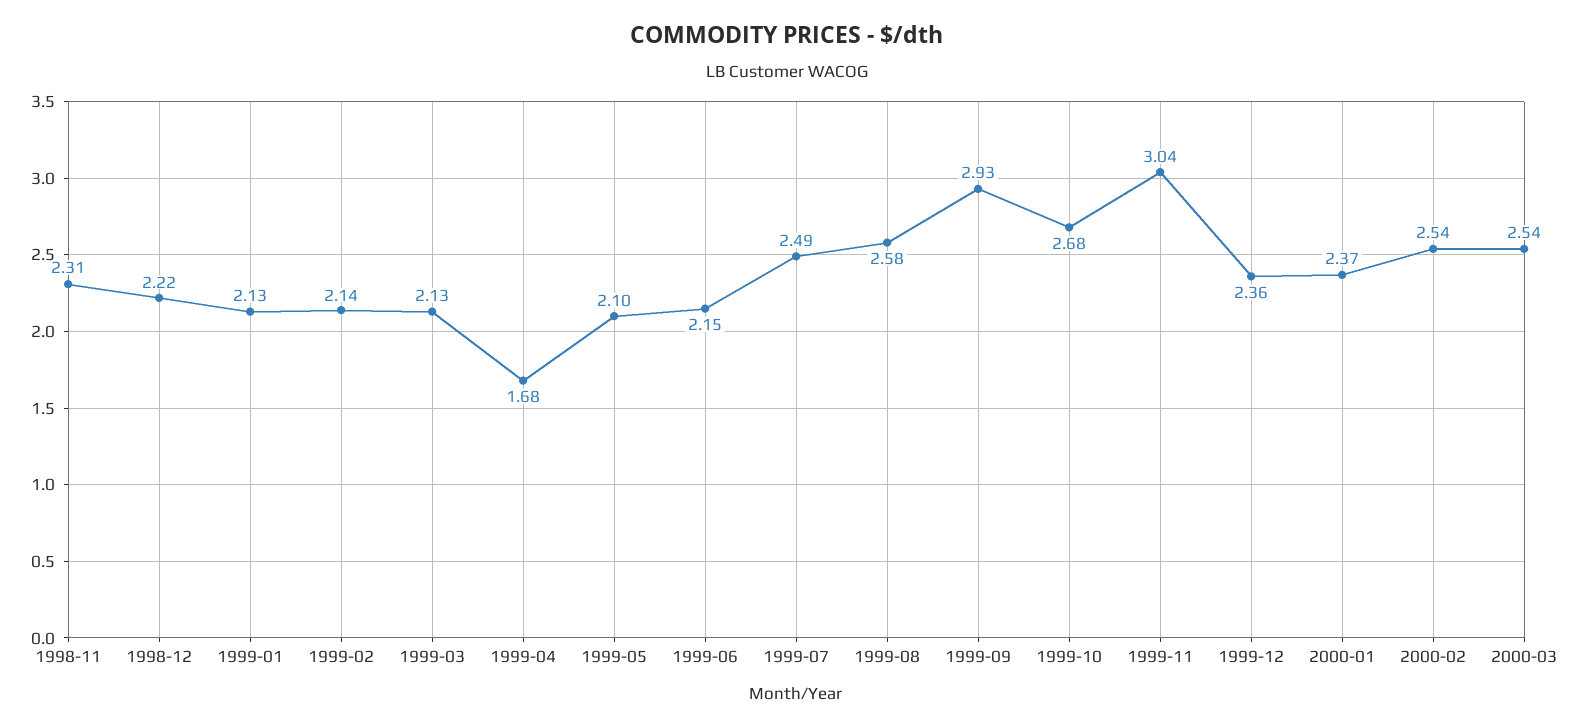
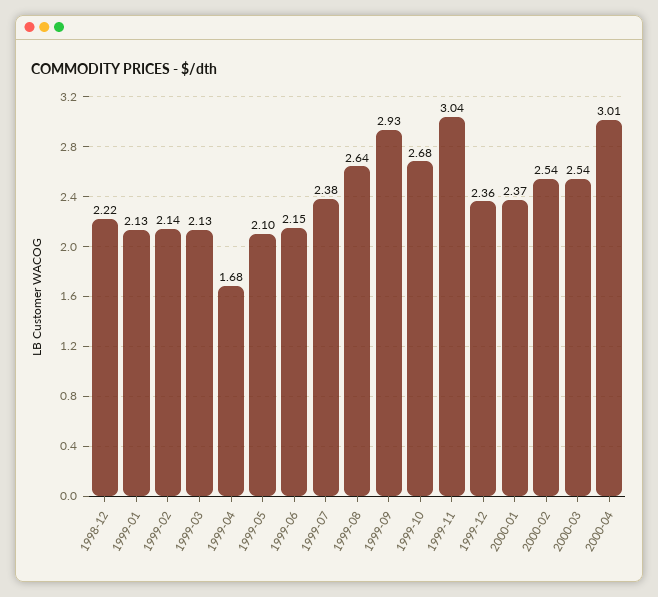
1998-11: 2.31 -> none
1999-07: 2.49 -> 2.38
1999-08: 2.58 -> 2.64
2000-04: none -> 3.01

